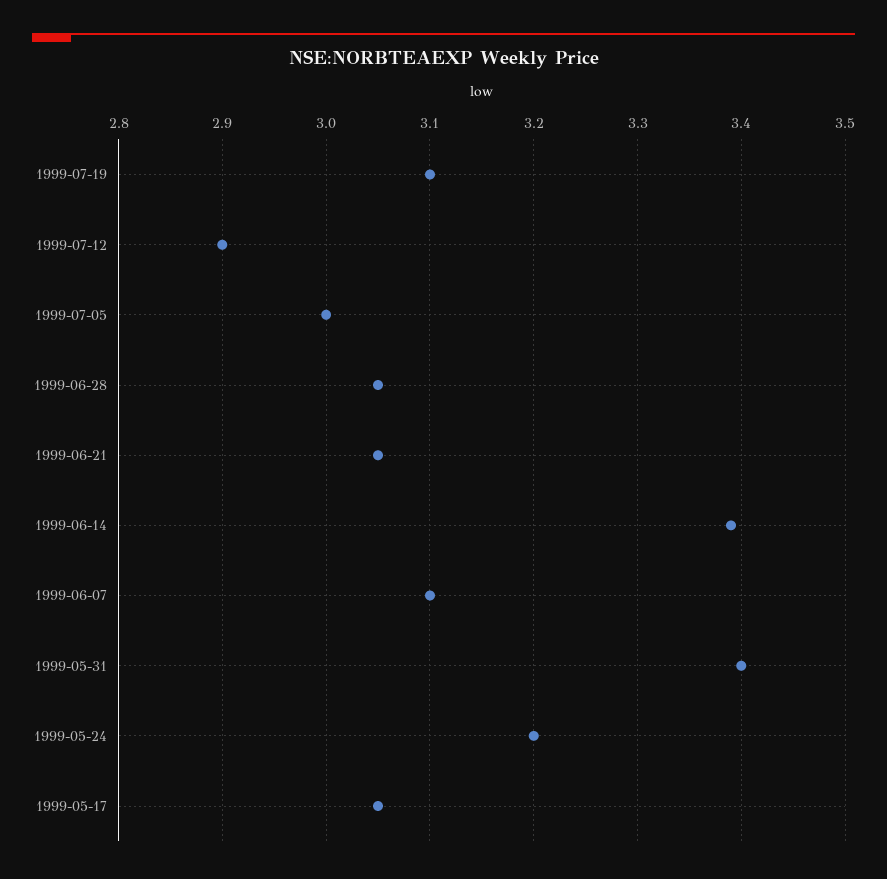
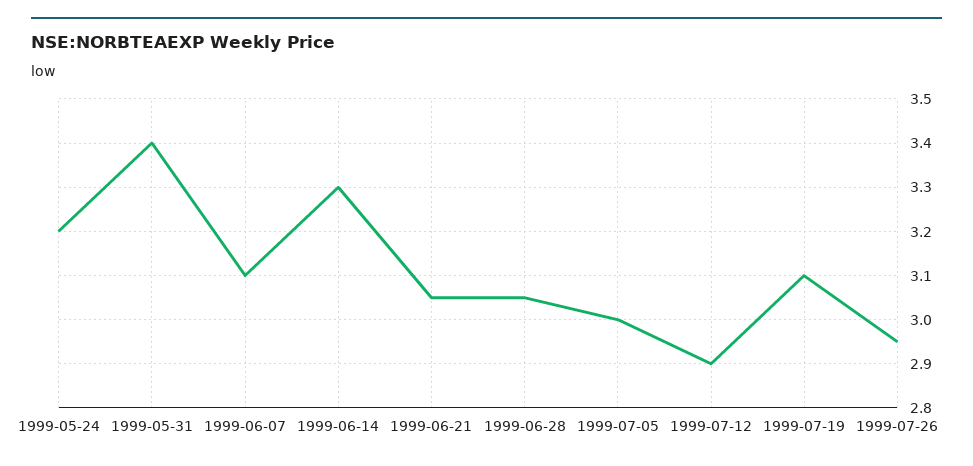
1999-06-14: 3.39 -> 3.3
1999-05-17: 3.05 -> none
1999-07-26: none -> 2.95

